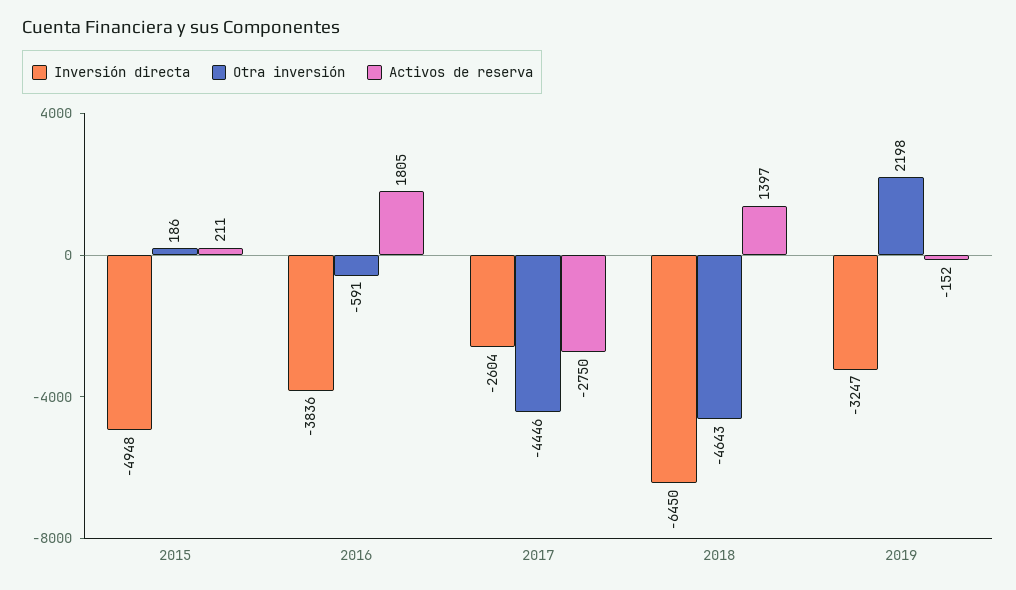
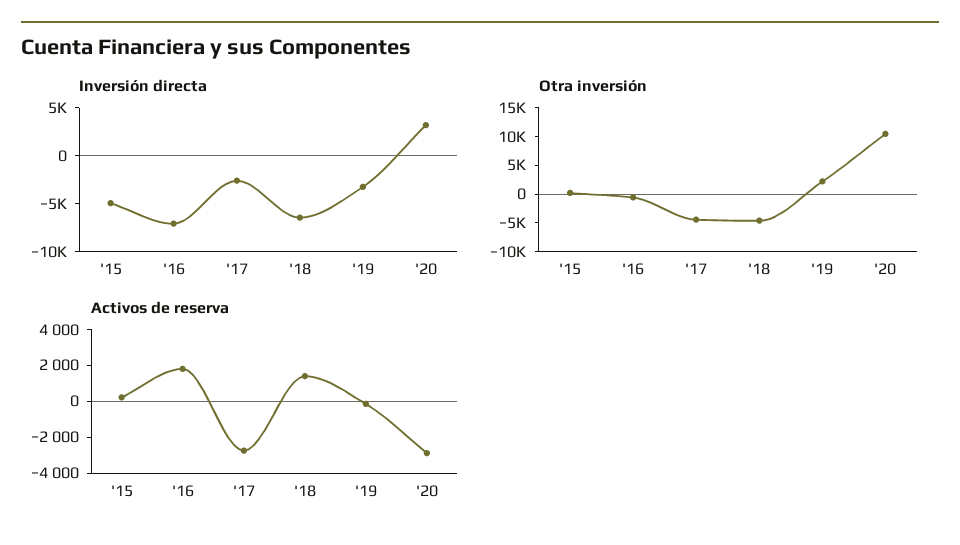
Inversión directa, 2016: -3836 -> -7000
Inversión directa, '20: none -> 3000
Otra inversión, '20: none -> 10000
Activos de reserva, '20: none -> -3000

